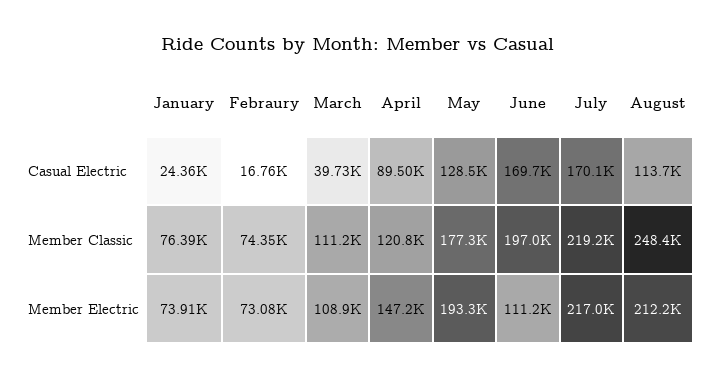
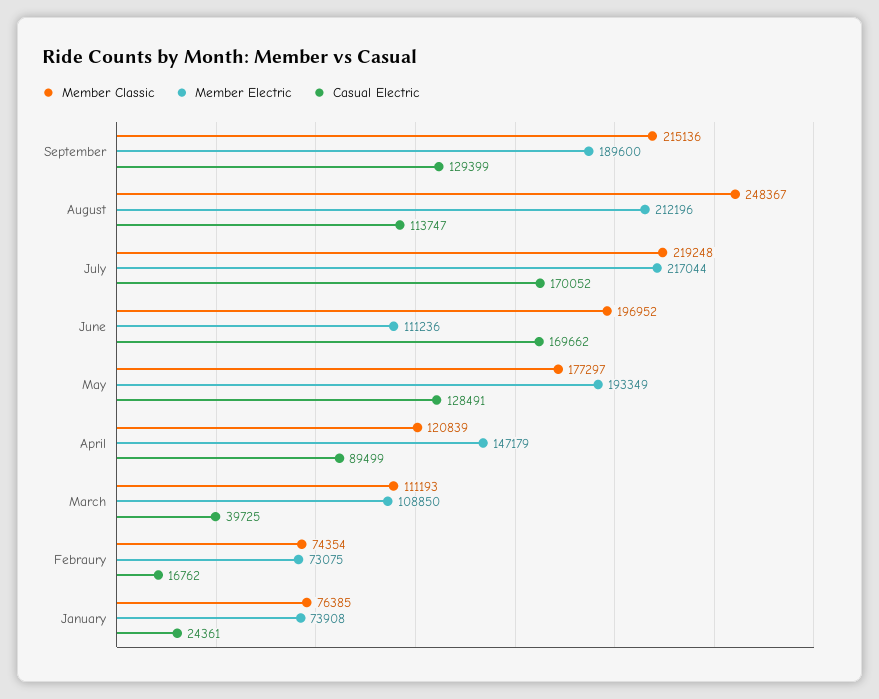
Member Classic, September: none -> 215136
Member Electric, September: none -> 189600
Casual Electric, September: none -> 129399

